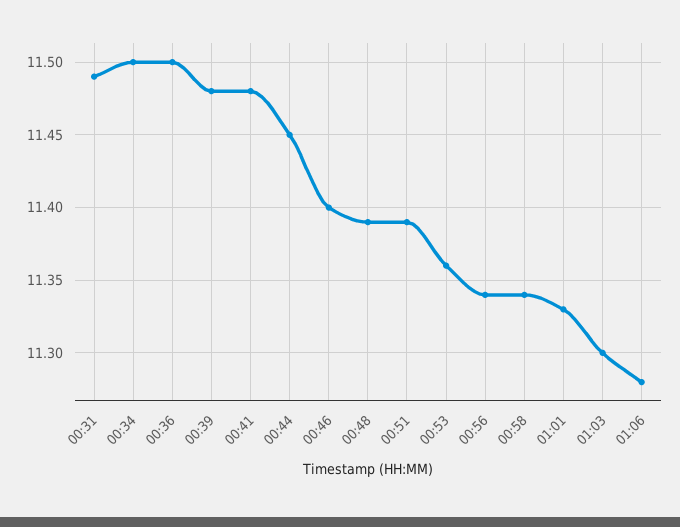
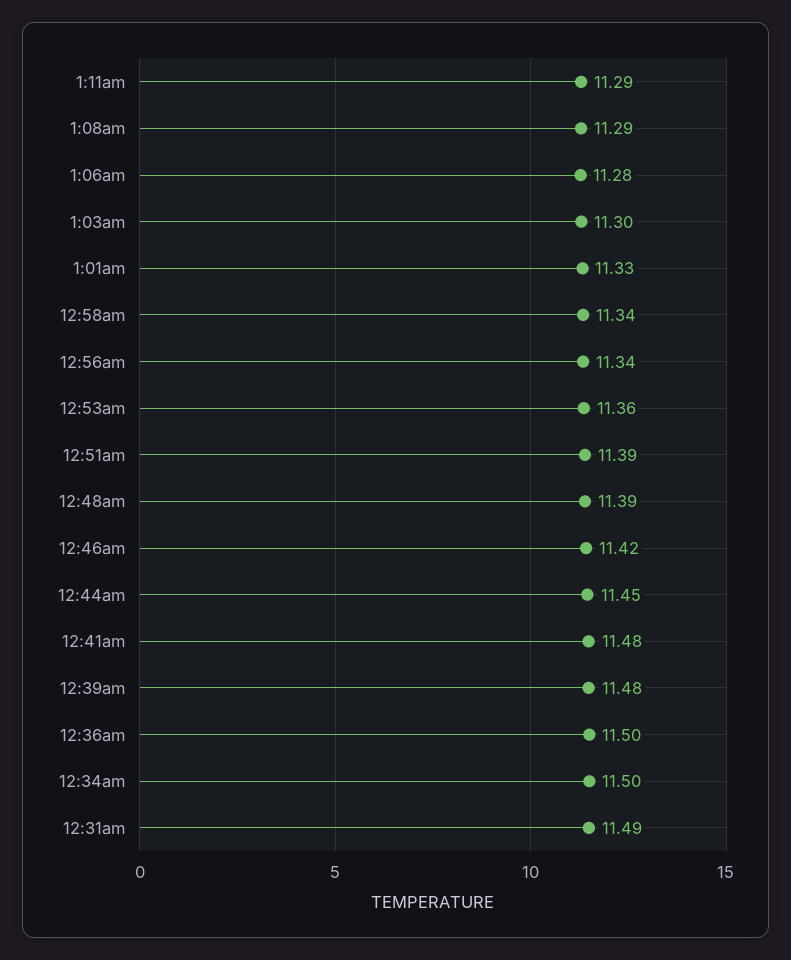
00:46: 11.4 -> 11.42
1:11am: none -> 11.29
1:08am: none -> 11.29

